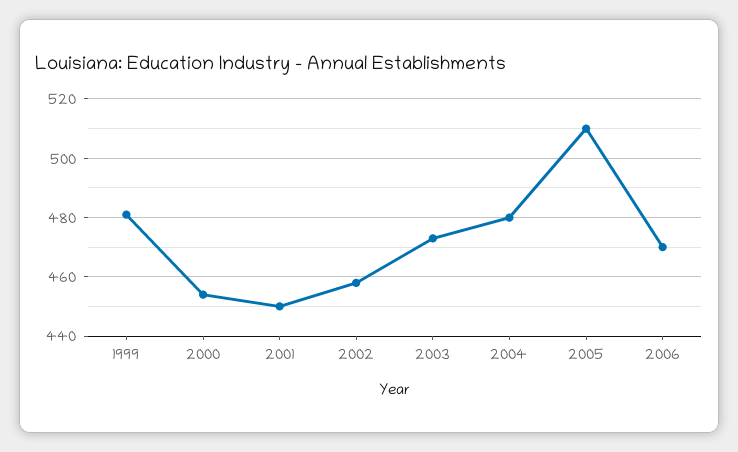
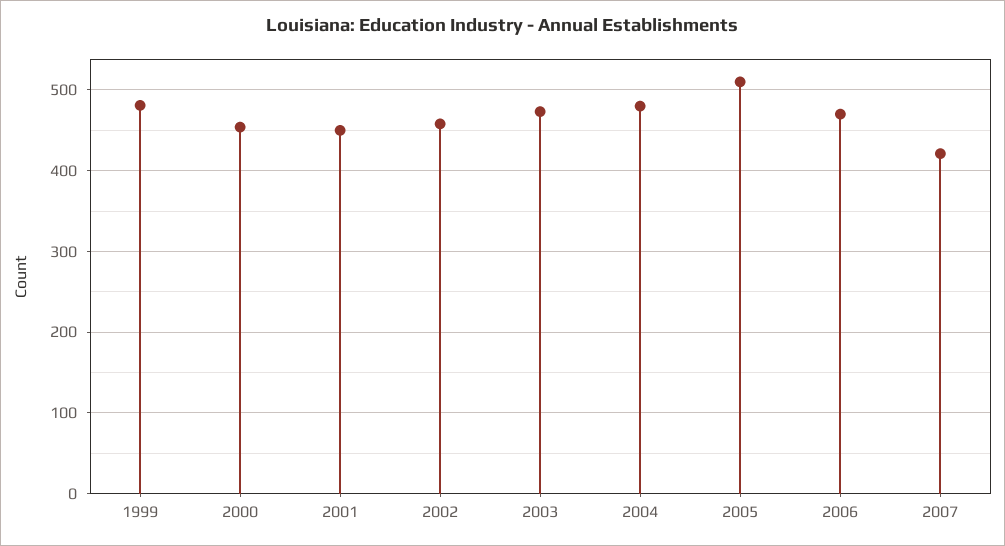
2007: none -> 420

